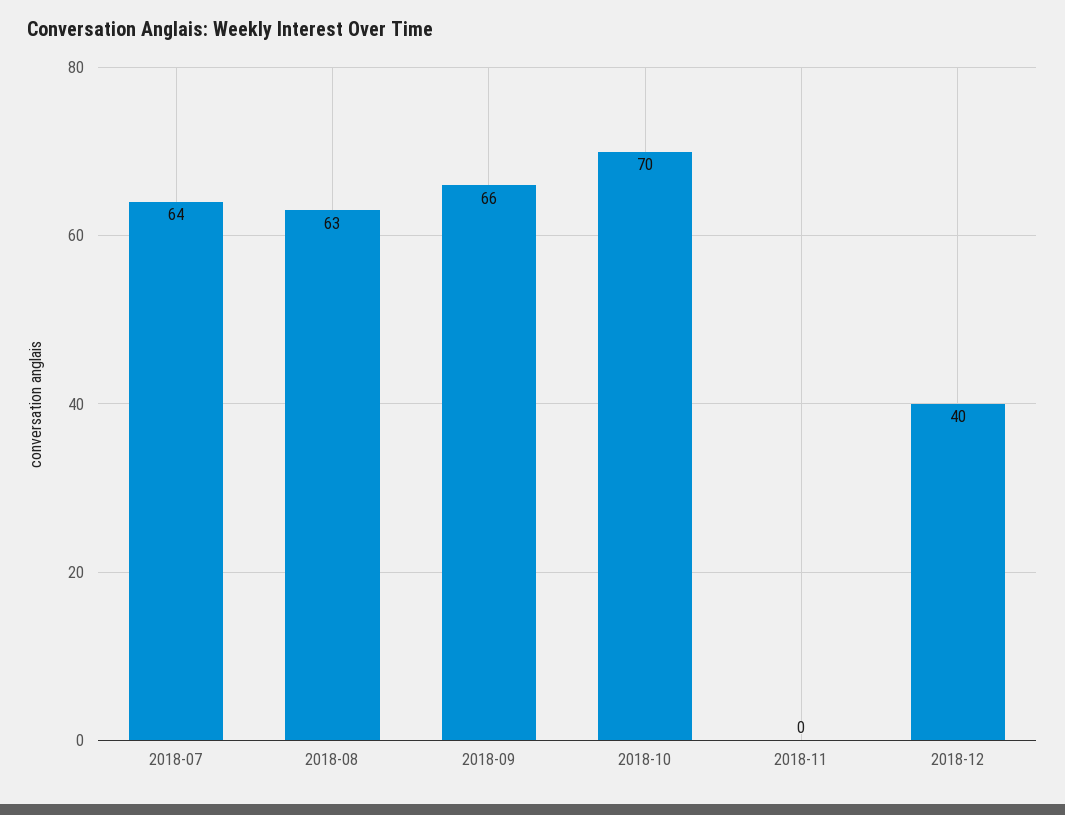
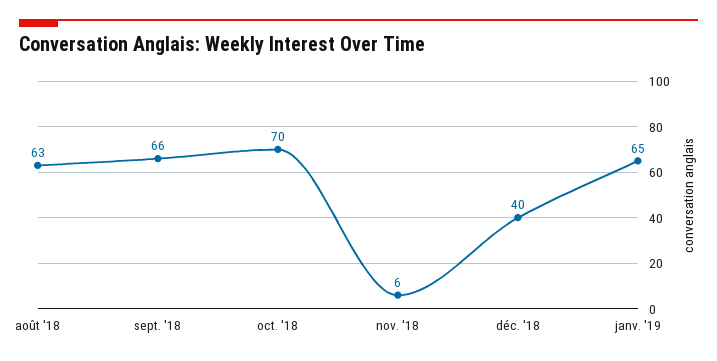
2018-07: 64 -> none
2018-11: 0 -> 6
janv. '19: none -> 65

